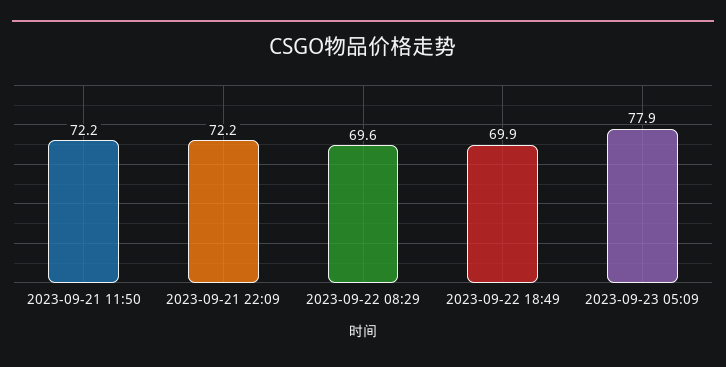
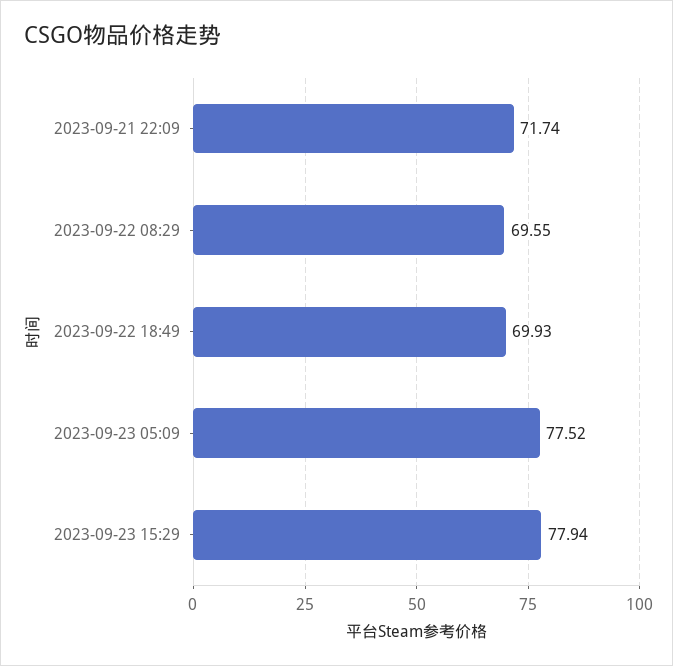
2023-09-21 11:50: 72.2 -> none
2023-09-21 22:09: 72.2 -> 71.74
2023-09-23 05:09: 77.9 -> 77.52
2023-09-23 15:29: none -> 77.94

